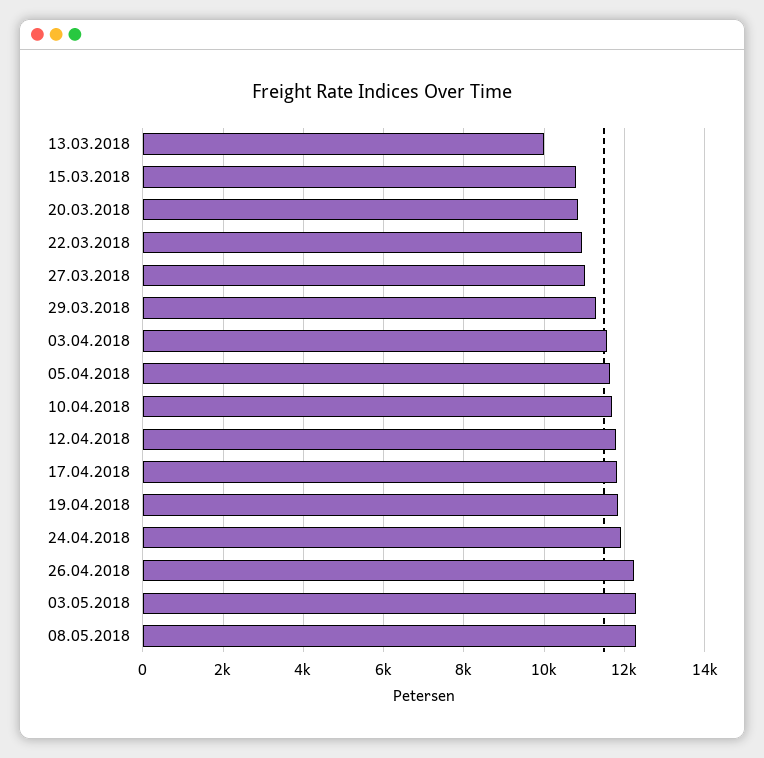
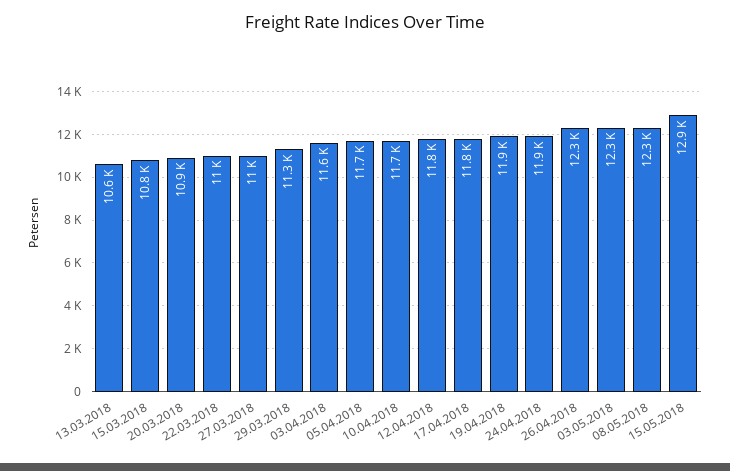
13.03.2018: 10000 -> 10600
15.05.2018: none -> 12900

